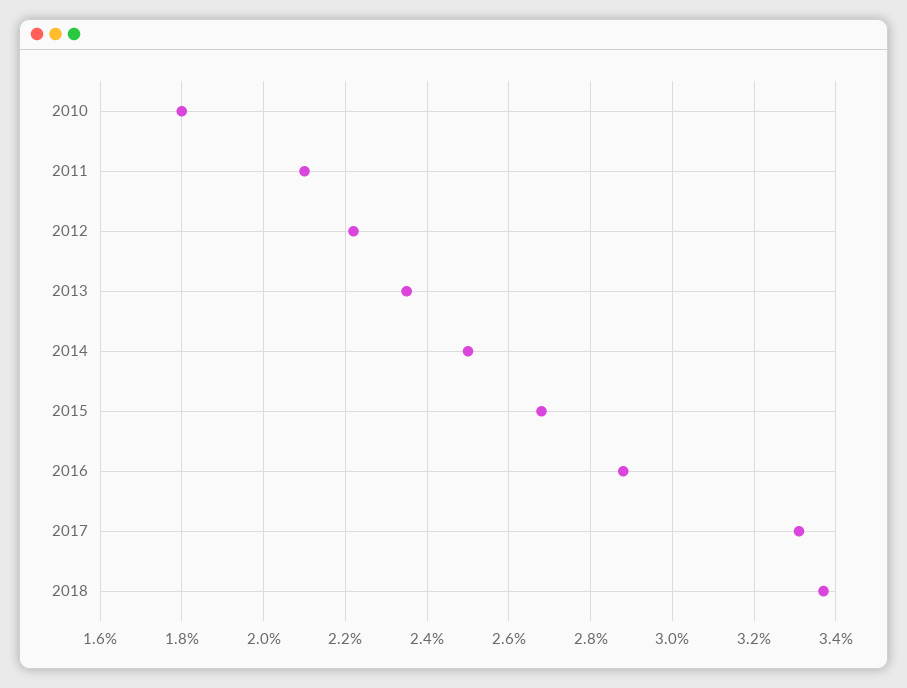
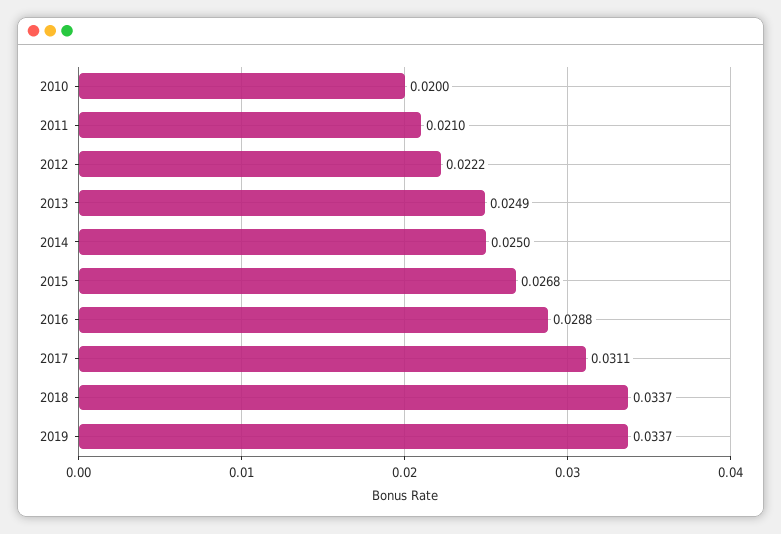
2010: 0.018 -> 0.02
2013: 0.0235 -> 0.0249
2017: 0.033 -> 0.0311
2019: none -> 0.0337

